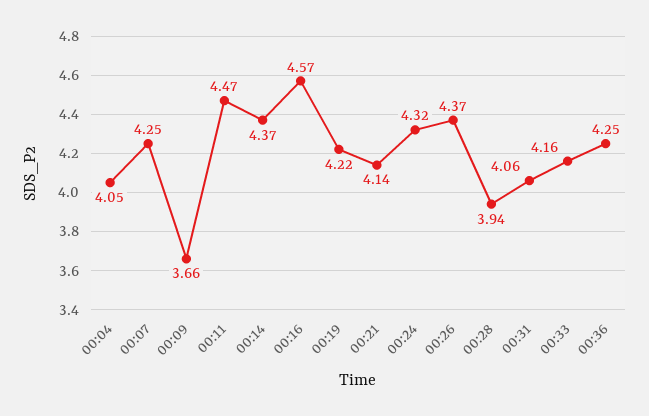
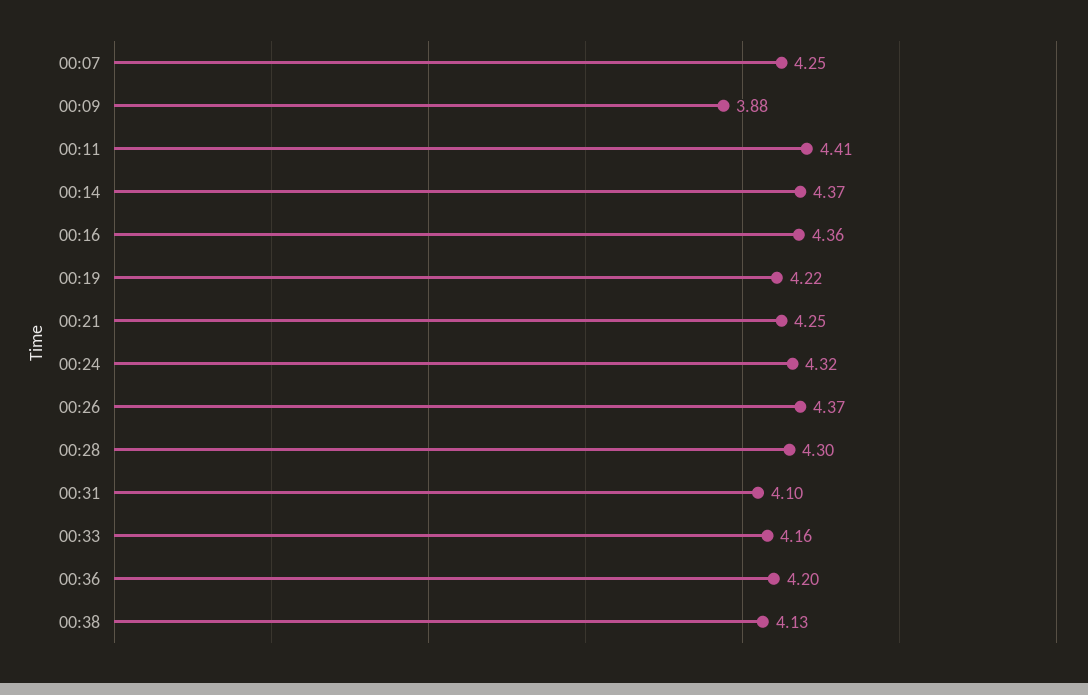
00:04: 4.05 -> none
00:09: 3.66 -> 3.88
00:11: 4.47 -> 4.41
00:16: 4.57 -> 4.36
00:21: 4.14 -> 4.25
00:28: 3.94 -> 4.3
00:31: 4.06 -> 4.1
00:36: 4.25 -> 4.2
00:38: none -> 4.13

